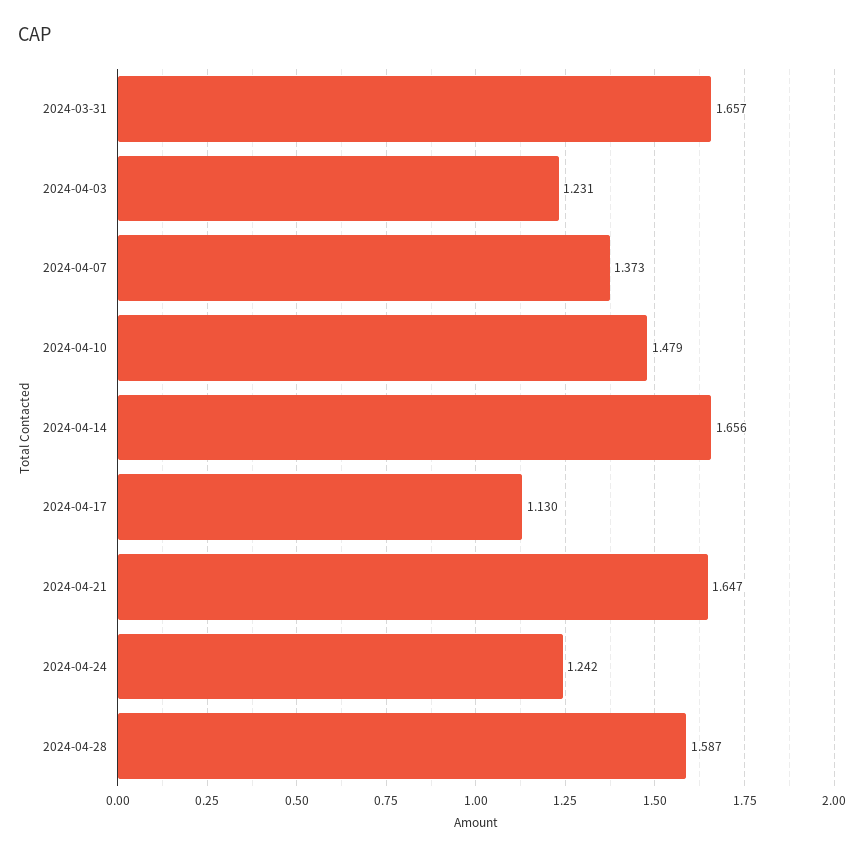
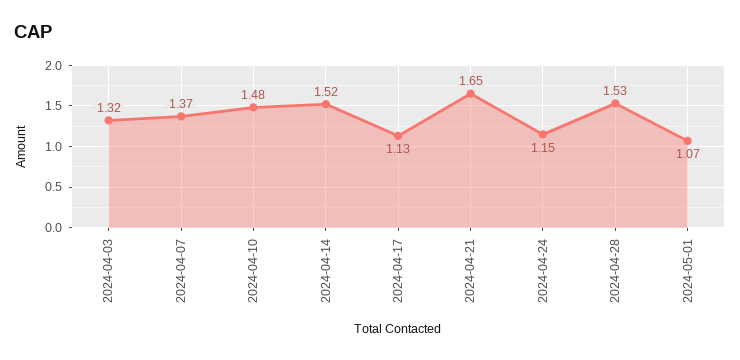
2024-03-31: 1.657 -> none
2024-04-03: 1.231 -> 1.32
2024-04-14: 1.656 -> 1.52
2024-04-24: 1.242 -> 1.15
2024-04-28: 1.587 -> 1.53
2024-05-01: none -> 1.07

